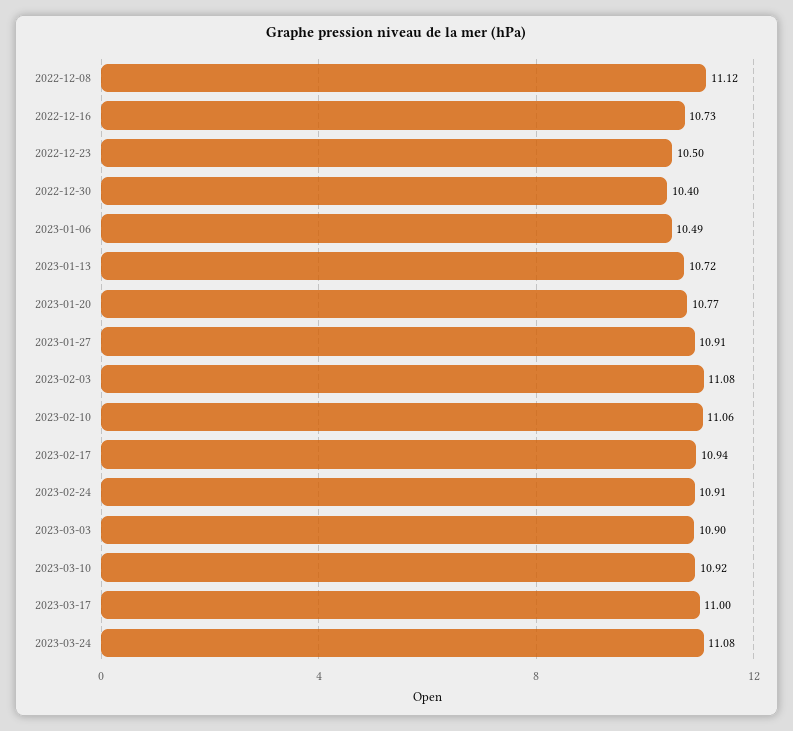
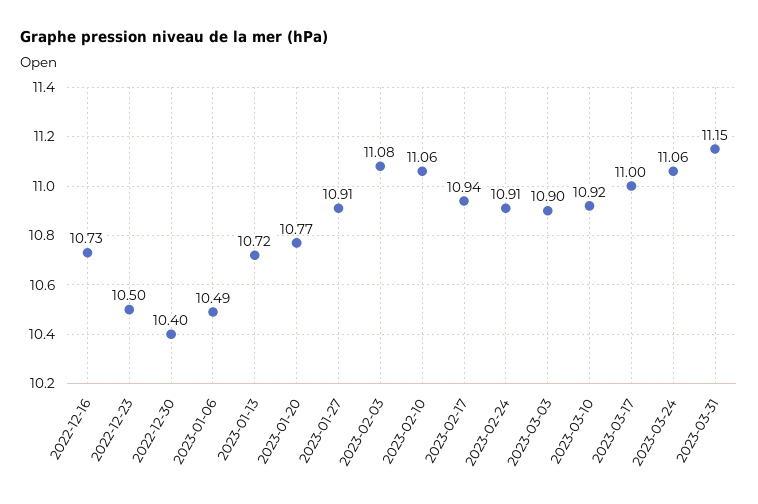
2022-12-08: 11.12 -> none
2023-03-24: 11.08 -> 11.06
2023-03-31: none -> 11.15

